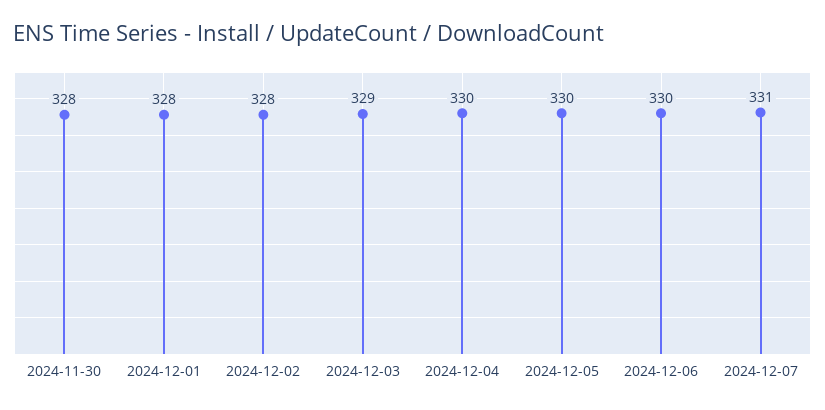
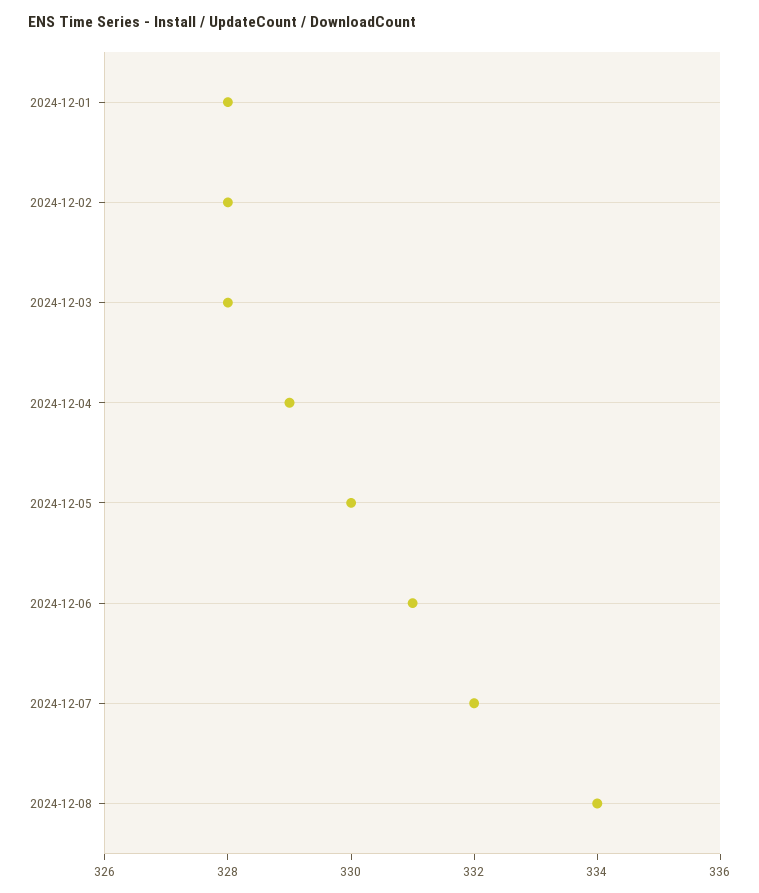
2024-11-30: 328 -> none
2024-12-03: 329 -> 328
2024-12-04: 330 -> 329
2024-12-06: 330 -> 331
2024-12-07: 331 -> 332
2024-12-08: none -> 334

